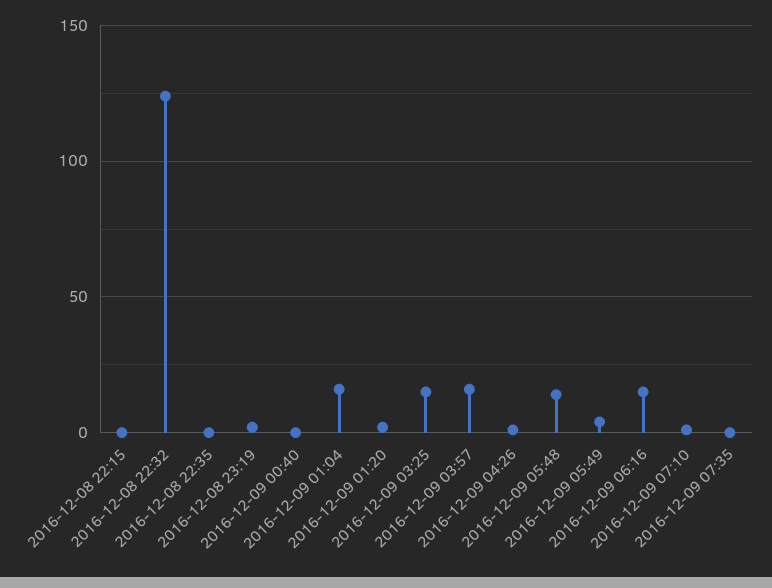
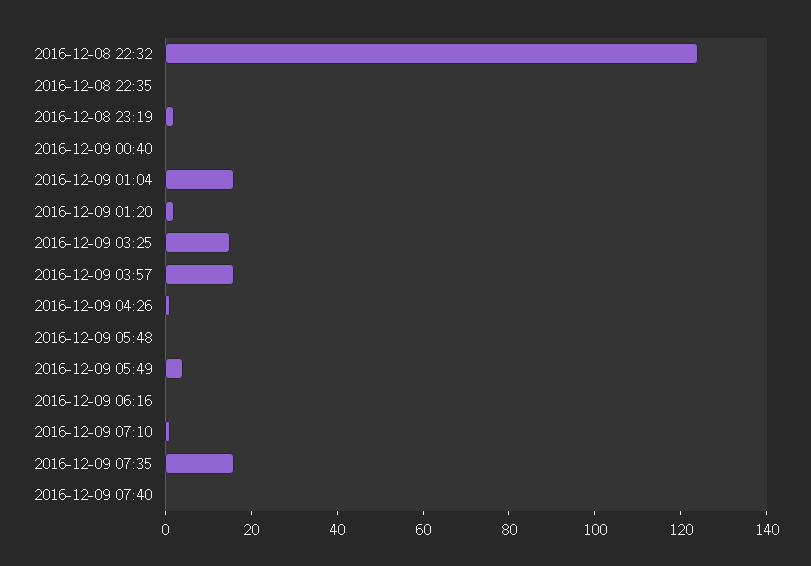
2016-12-08 22:15: 0 -> none
2016-12-09 05:48: 15 -> 0
2016-12-09 06:16: 15 -> 0
2016-12-09 07:35: 0 -> 15
2016-12-09 07:40: none -> 0

